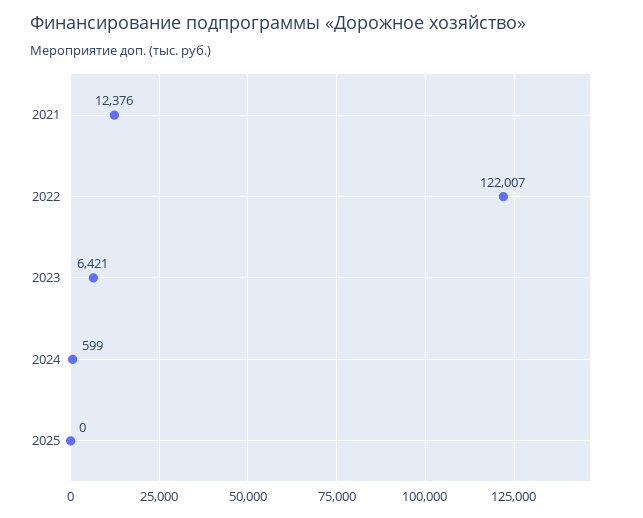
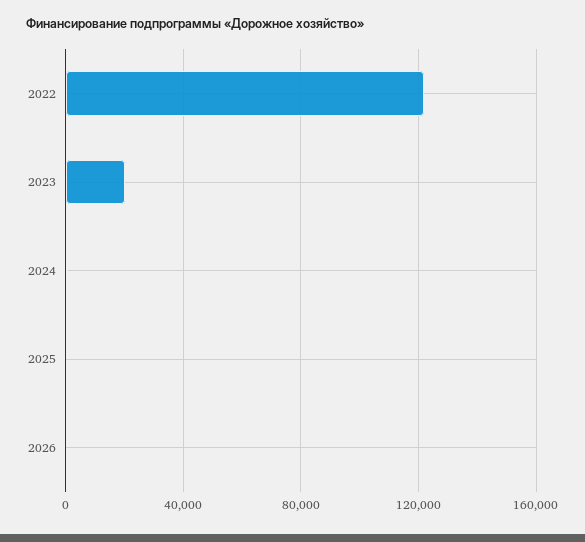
2021: 12376 -> none
2023: 6421 -> 20000
2026: none -> 0

